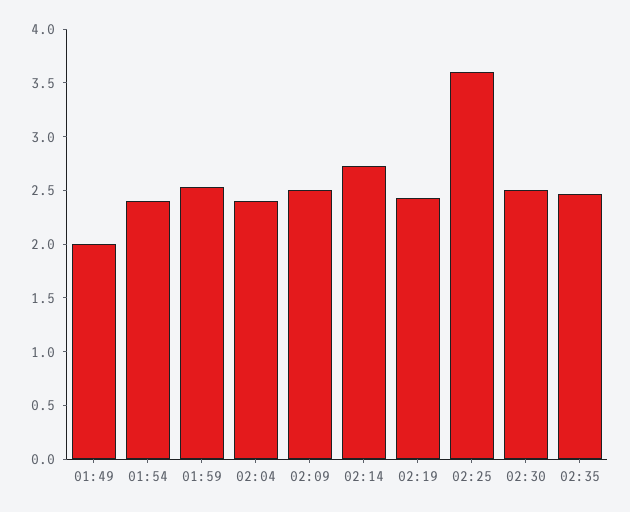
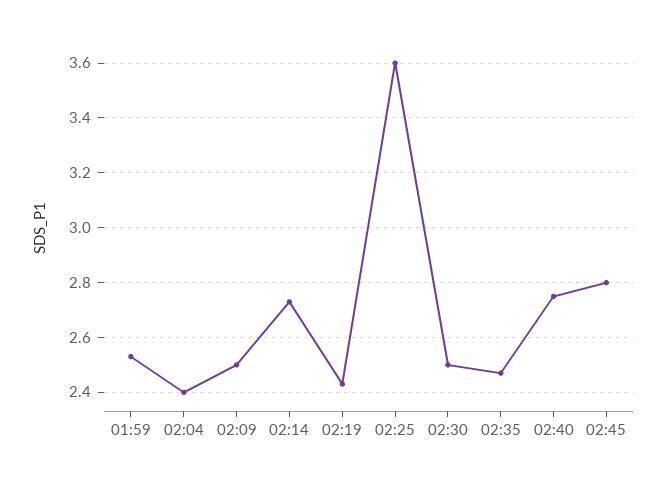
01:49: 2 -> none
01:54: 2.4 -> none
02:40: none -> 2.75
02:45: none -> 2.8

